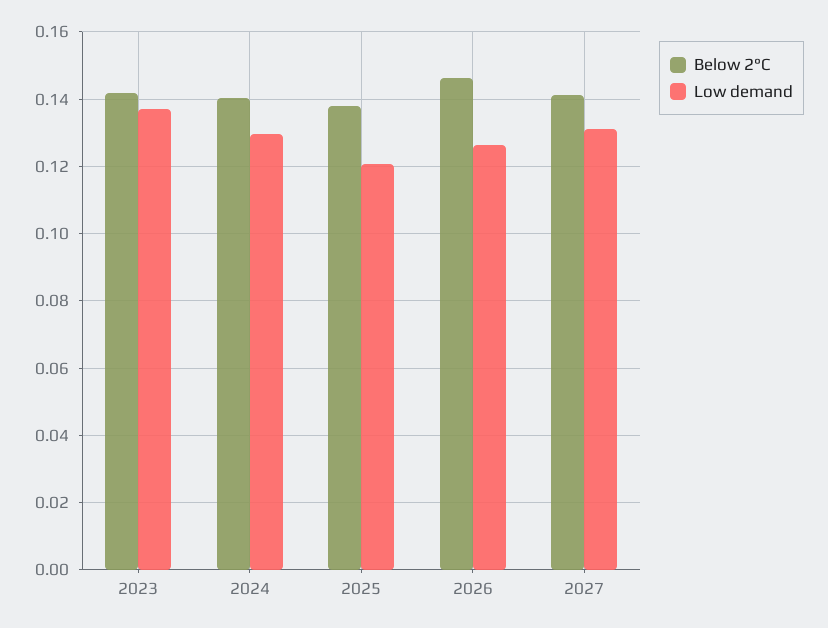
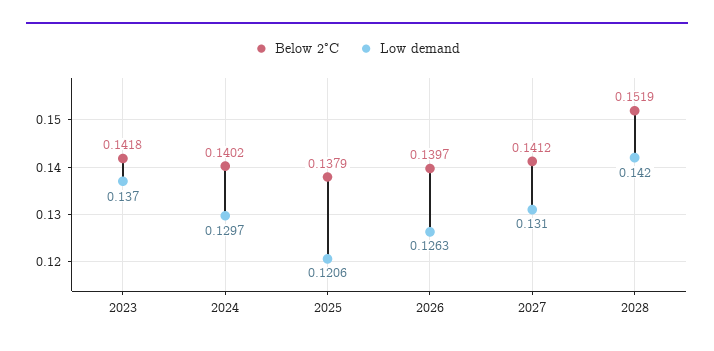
Below 2°C, 2026: 0.146 -> 0.1397
Below 2°C, 2028: none -> 0.1519
Low demand, 2028: none -> 0.142

